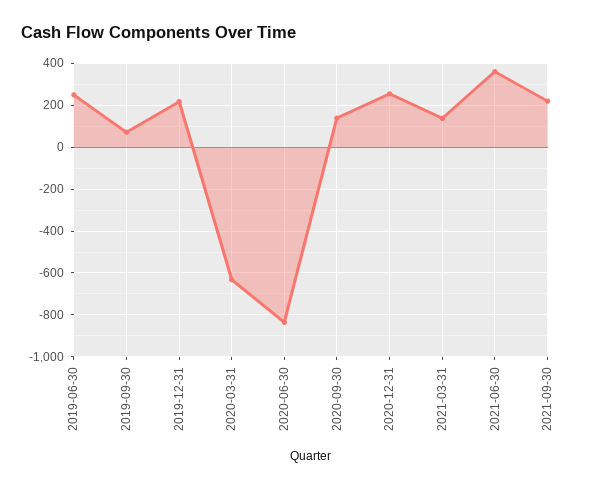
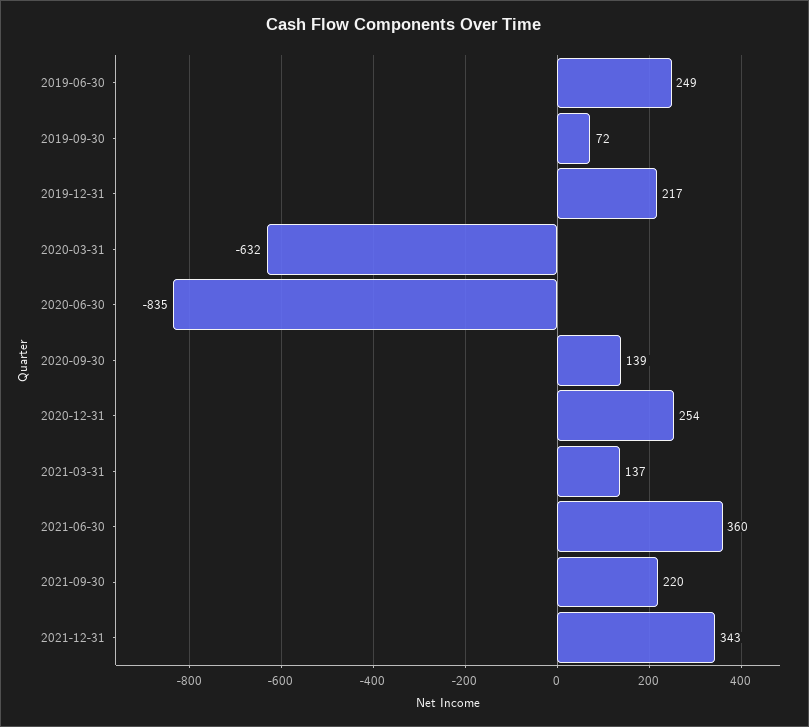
2021-12-31: none -> 343

